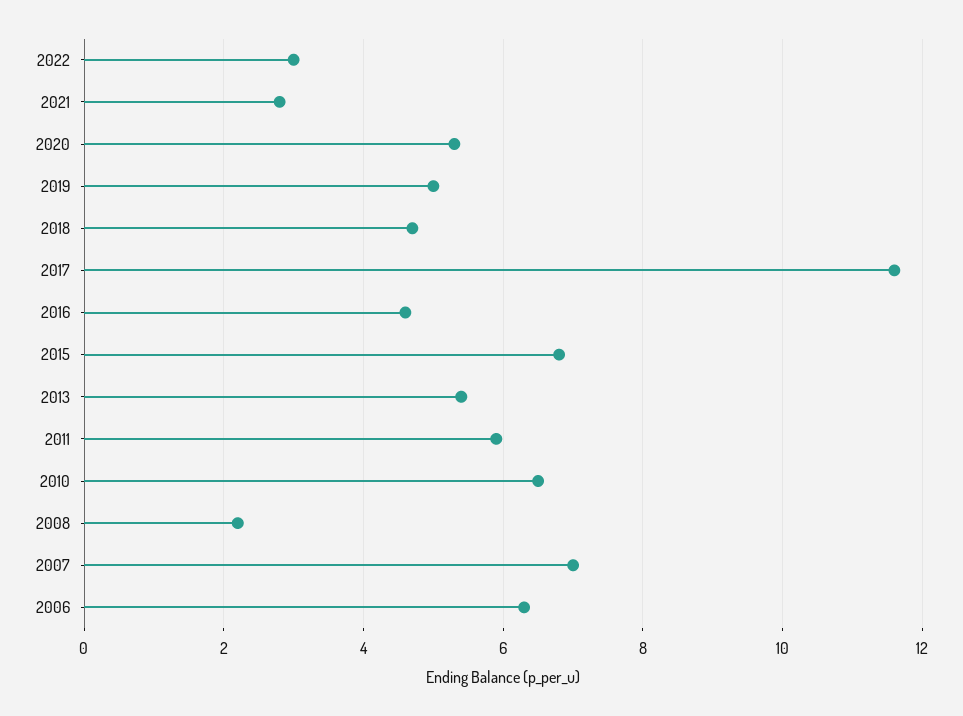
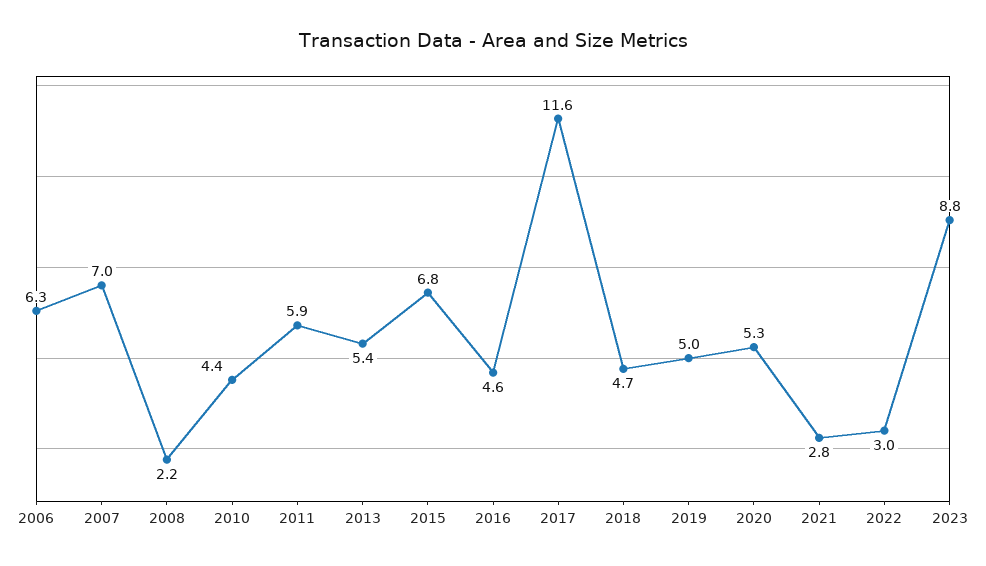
2010: 6.5 -> 4.4
2023: none -> 8.8

